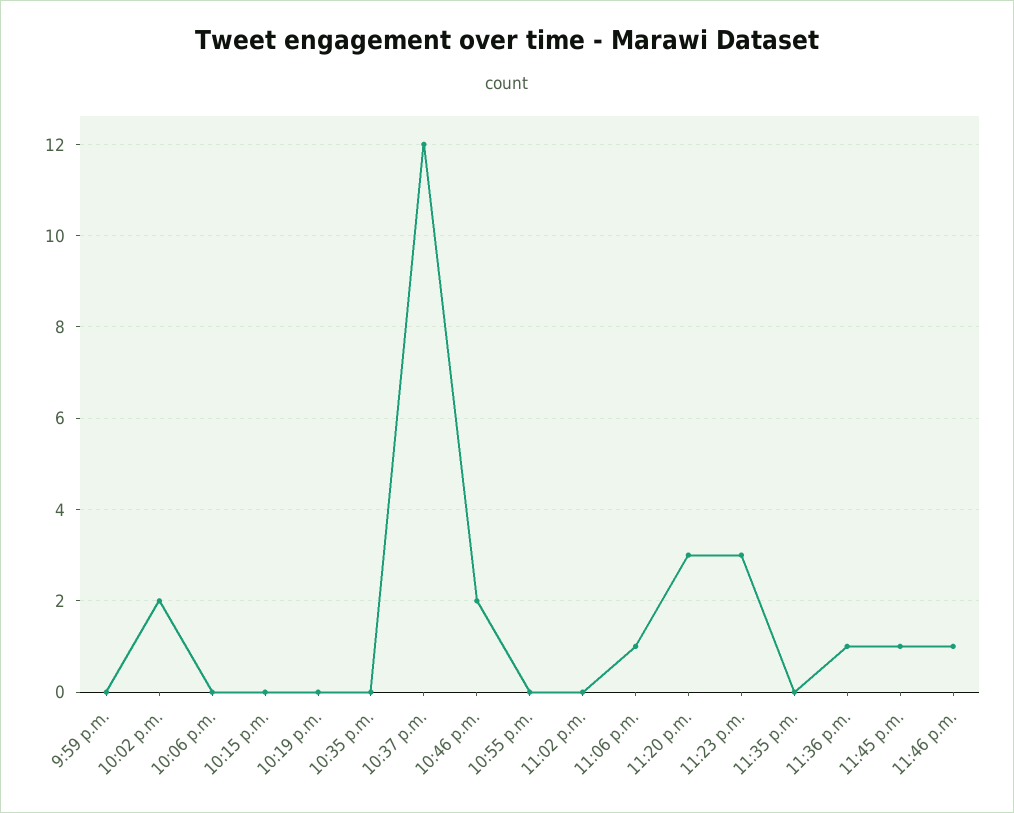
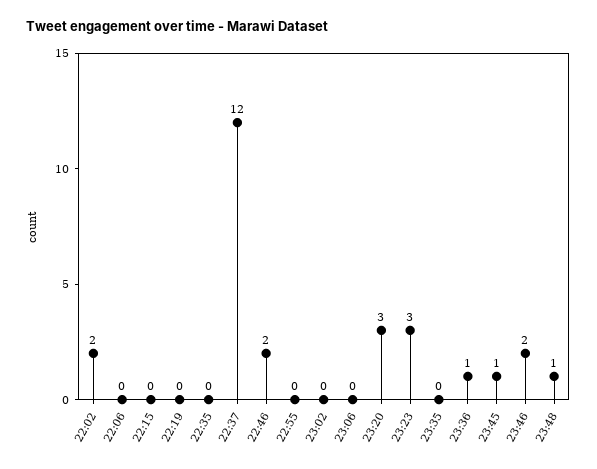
9:59 p.m.: 0 -> none
11:06 p.m.: 1 -> 0
11:46 p.m.: 1 -> 2
23:48: none -> 1

